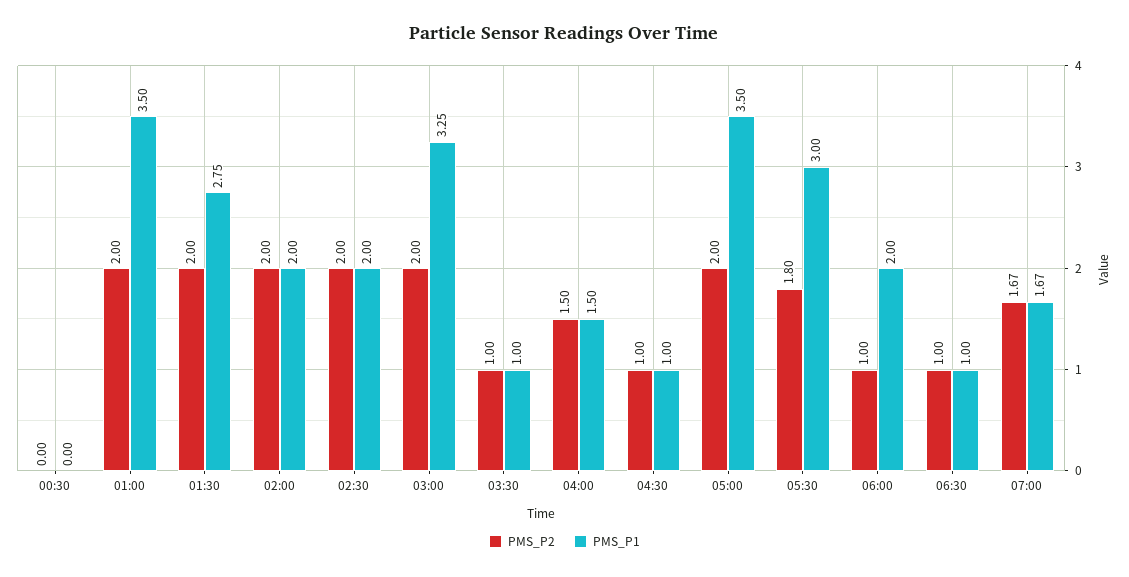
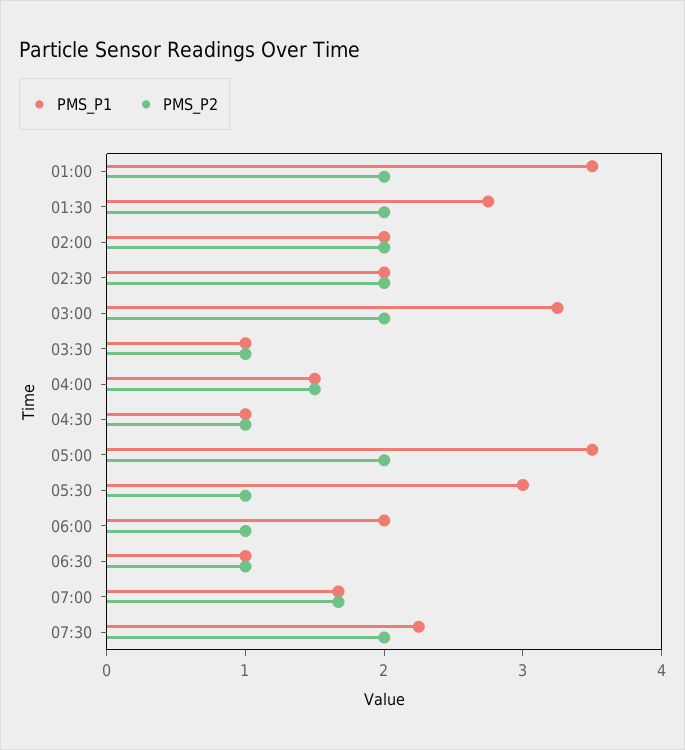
PMS_P2, 00:30: 0 -> none
PMS_P1, 00:30: 0 -> none
PMS_P2, 05:30: 1.8 -> 1
PMS_P1, 07:30: none -> 2.2
PMS_P2, 07:30: none -> 2

